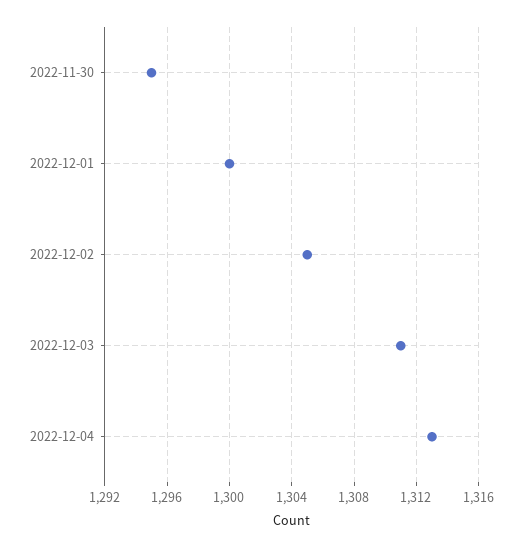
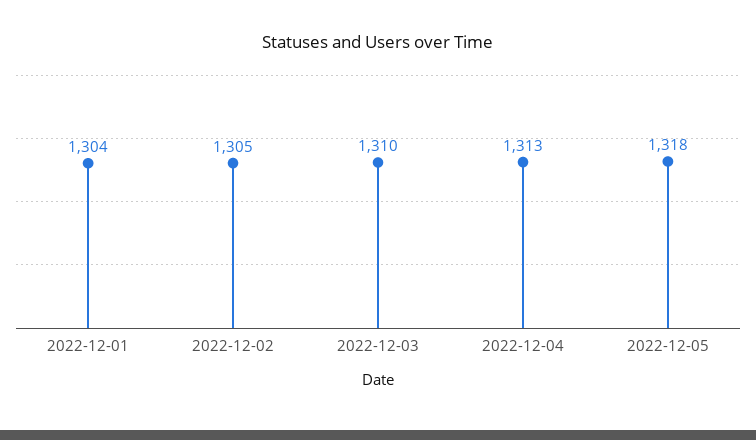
2022-11-30: 1295 -> none
2022-12-01: 1300 -> 1304
2022-12-03: 1311 -> 1310
2022-12-05: none -> 1318

